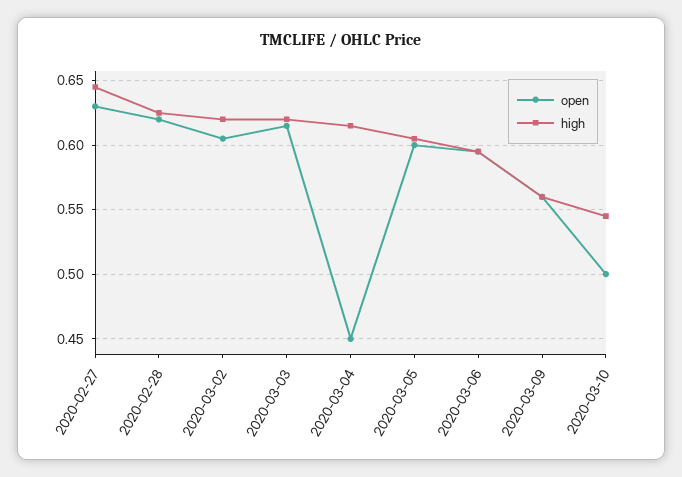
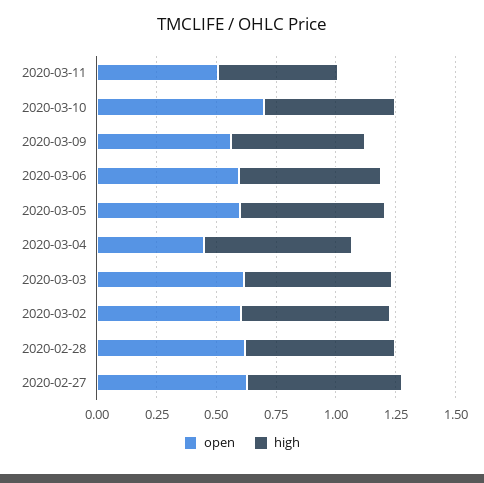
open, 2020-03-10: 0.5 -> 0.7
open, 2020-03-11: none -> 0.5
high, 2020-03-11: none -> 0.5

